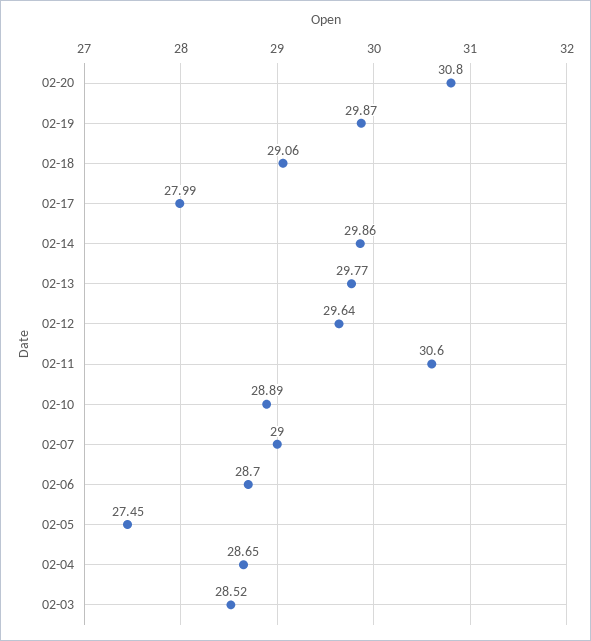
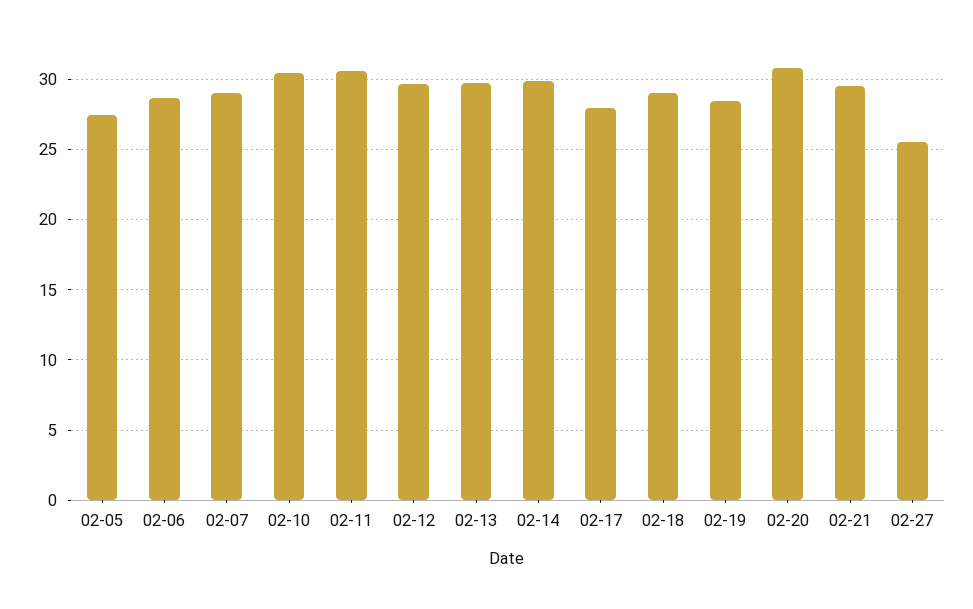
02-19: 29.87 -> 28.5
02-10: 28.89 -> 30.5
02-04: 28.65 -> none
02-03: 28.52 -> none
02-21: none -> 29.5
02-27: none -> 25.5

